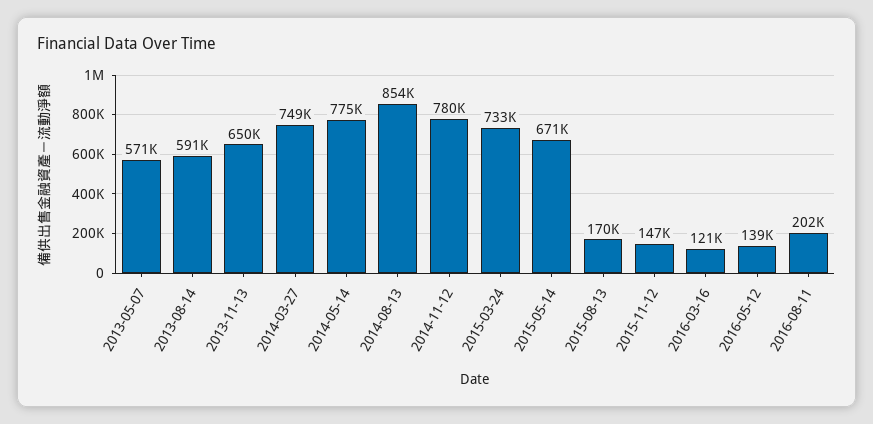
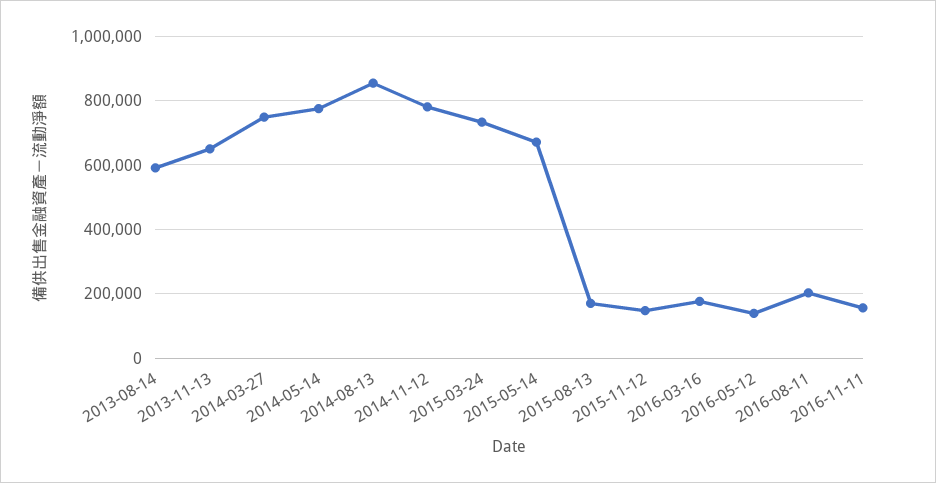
2013-05-07: 571000 -> none
2016-03-16: 121000 -> 180000
2016-11-11: none -> 160000

